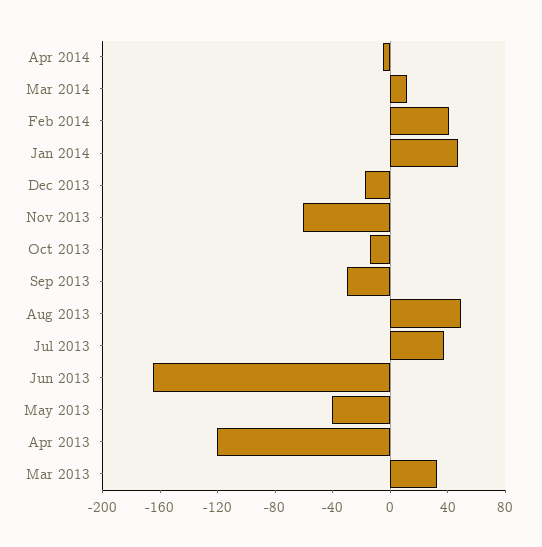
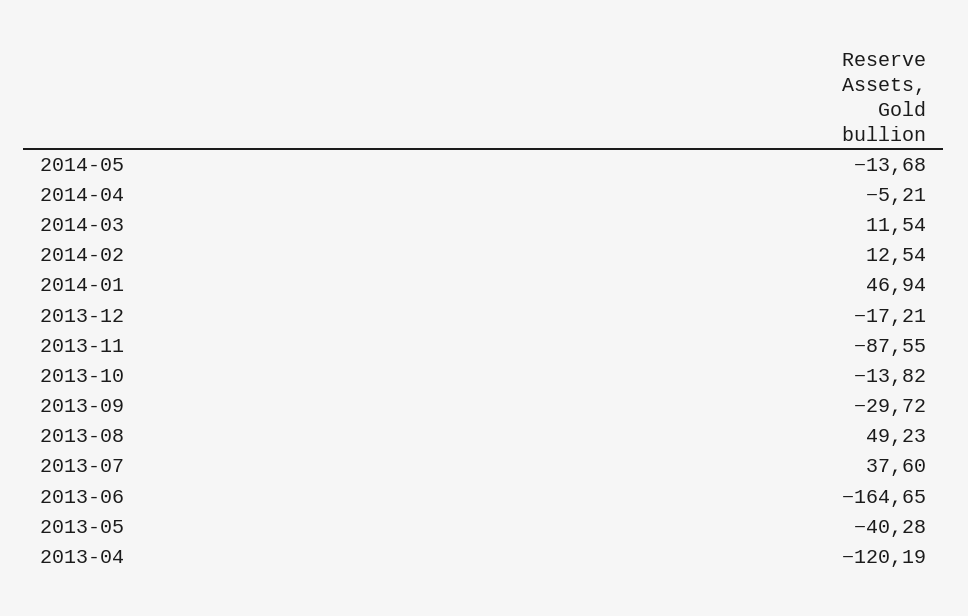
Feb 2014: 40 -> 12.54
Nov 2013: -60 -> -87.55
Mar 2013: 30 -> none
2014-05: none -> -13.68

